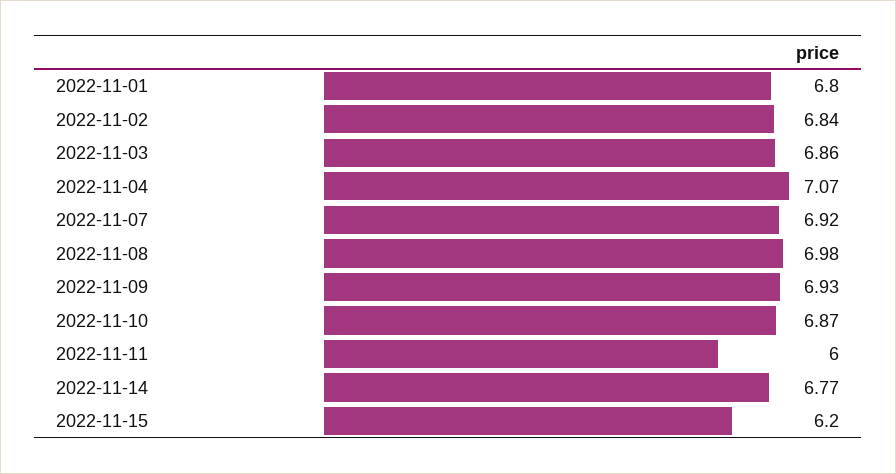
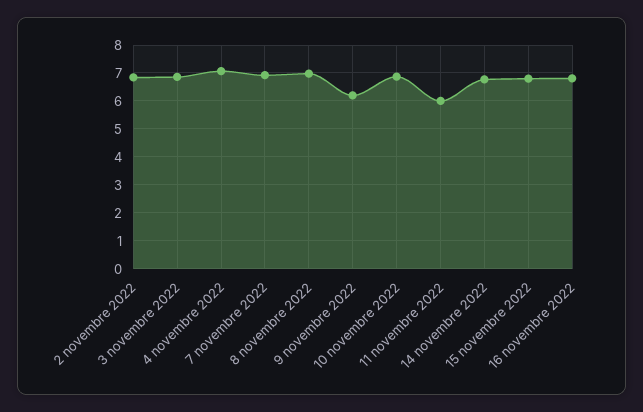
2022-11-01: 6.8 -> none
2022-11-09: 6.93 -> 6.25
2022-11-15: 6.2 -> 6.75
16 novembre 2022: none -> 6.75

